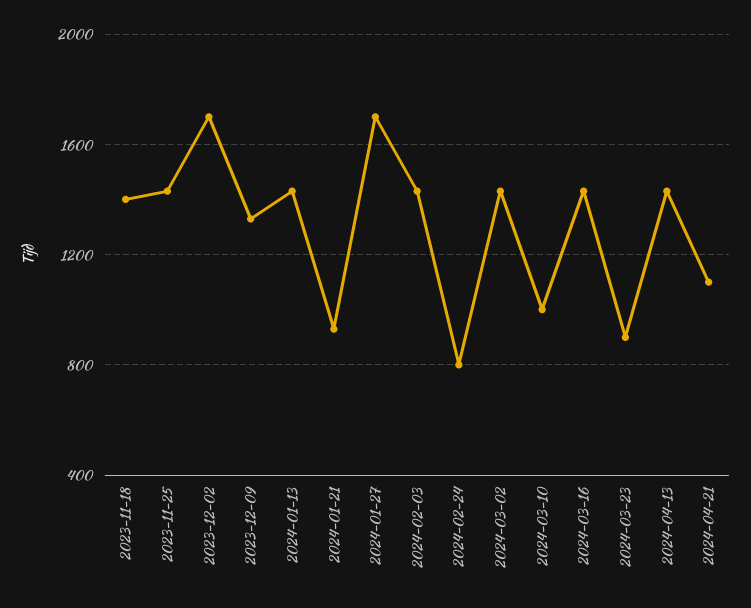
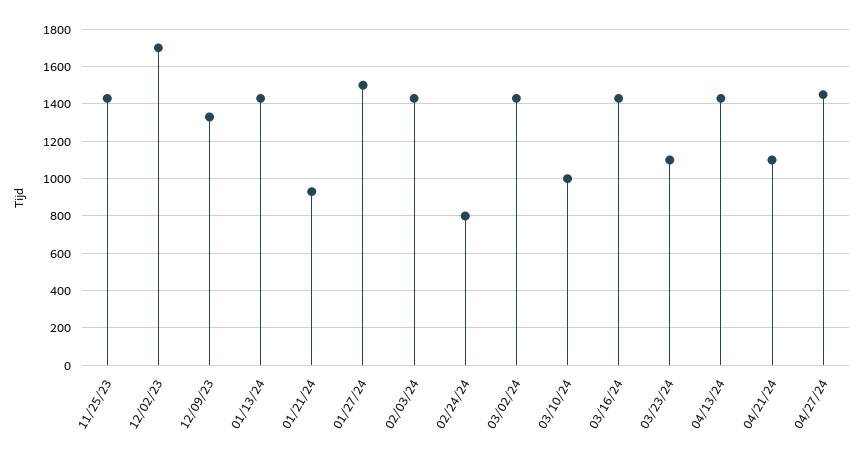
2023-11-18: 1400 -> none
2024-01-27: 1700 -> 1500
2024-03-23: 900 -> 1100
04/27/24: none -> 1450

